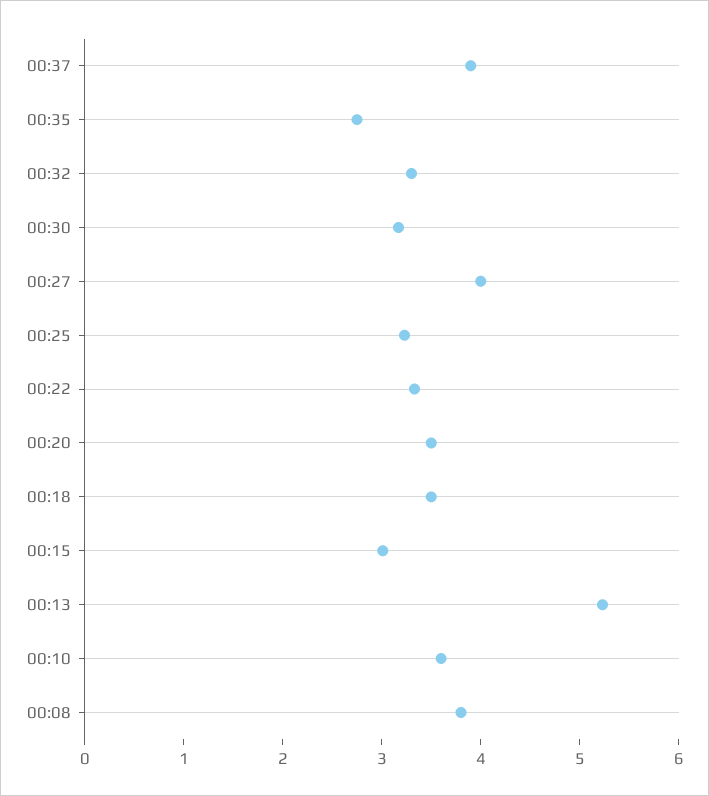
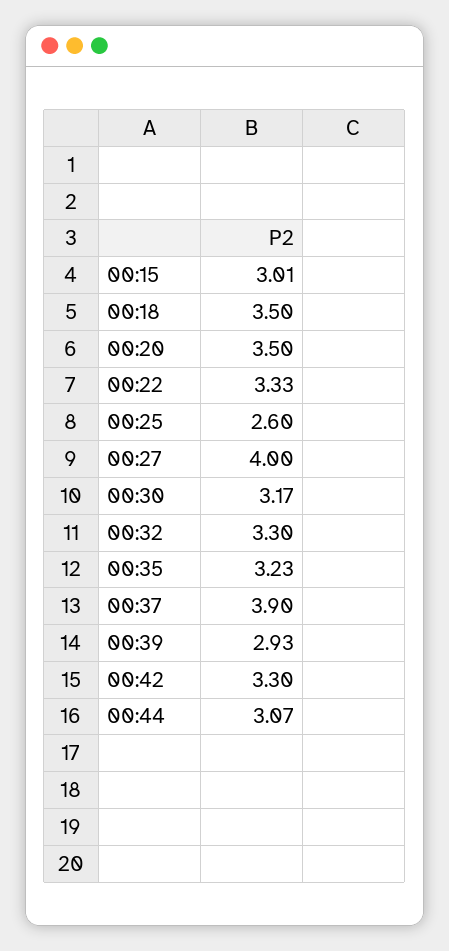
00:35: 2.8 -> 3.23
00:25: 3.2 -> 2.6
00:13: 5.2 -> none
00:10: 3.6 -> none
00:08: 3.8 -> none
00:39: none -> 2.93
00:42: none -> 3.3
00:44: none -> 3.07

